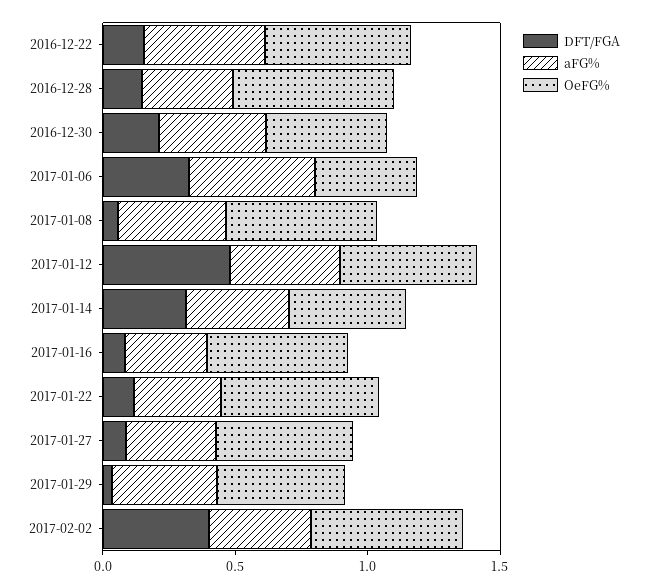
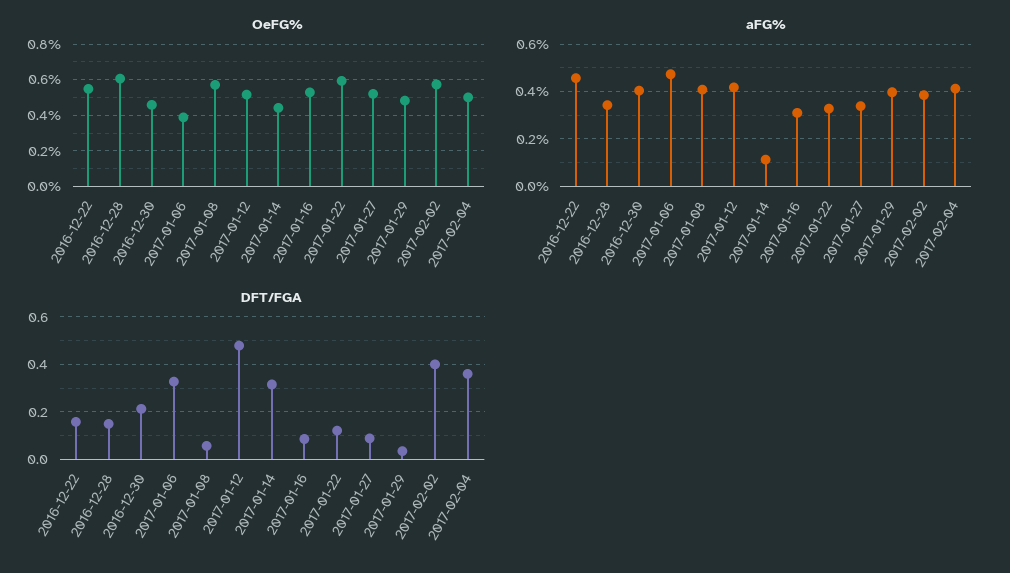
aFG%, 2017-01-14: 0.4 -> 0.1
OeFG%, 2017-02-04: none -> 0.5
aFG%, 2017-02-04: none -> 0.4
DFT/FGA, 2017-02-04: none -> 0.35

